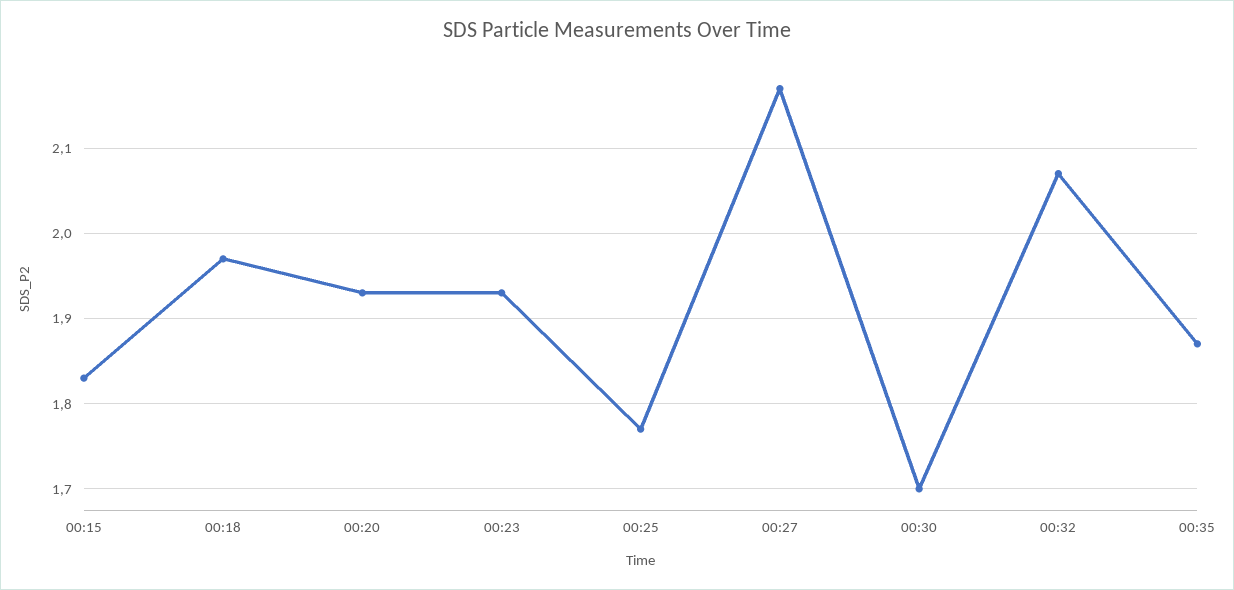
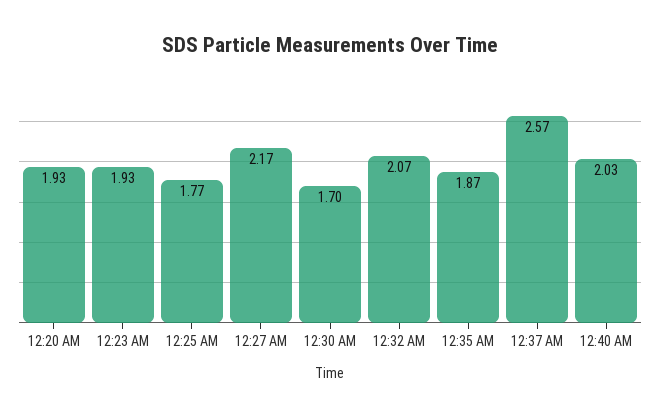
00:15: 1.83 -> none
00:18: 1.97 -> none
12:37 AM: none -> 2.57
12:40 AM: none -> 2.03

